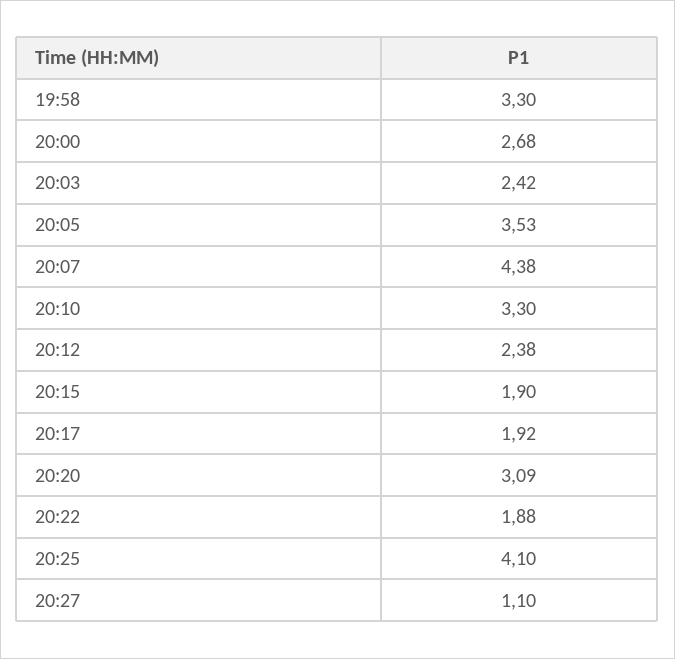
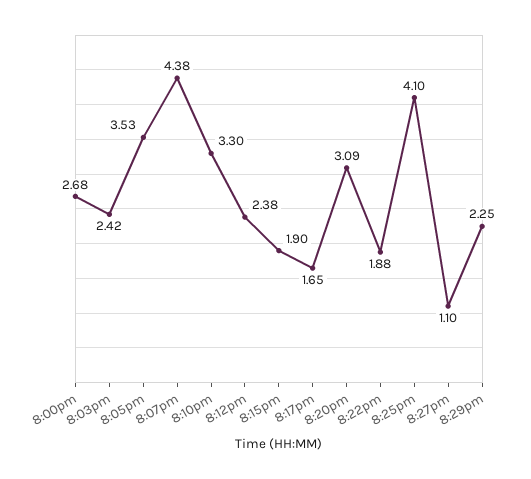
19:58: 3.3 -> none
20:17: 1.92 -> 1.65
8:29pm: none -> 2.25

